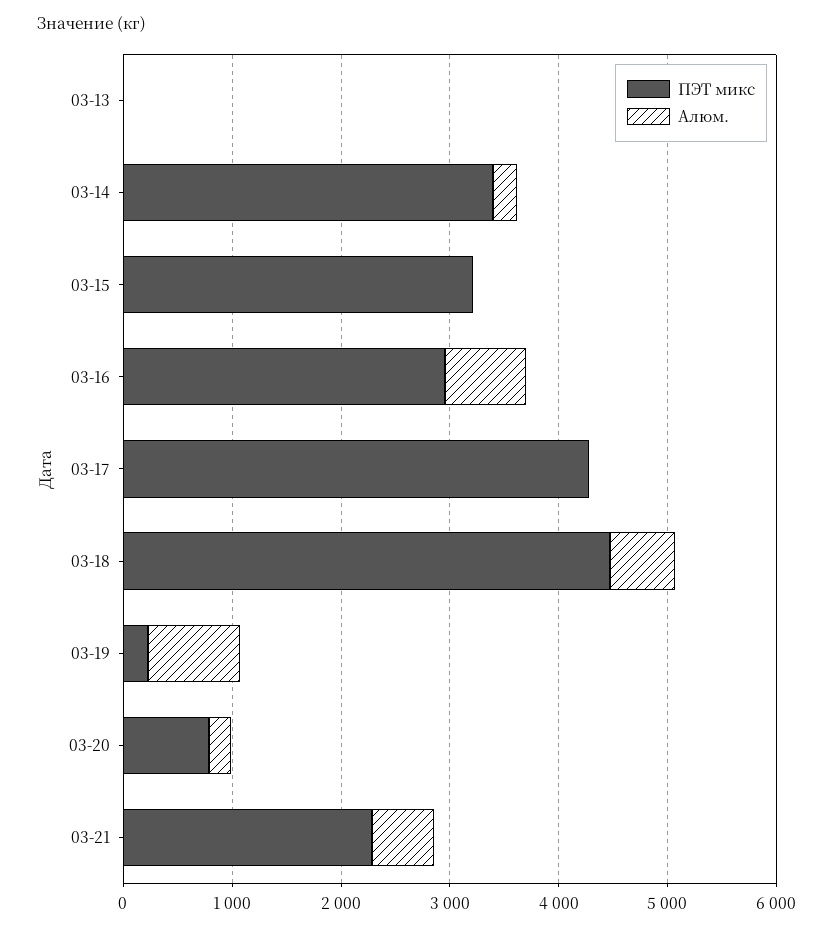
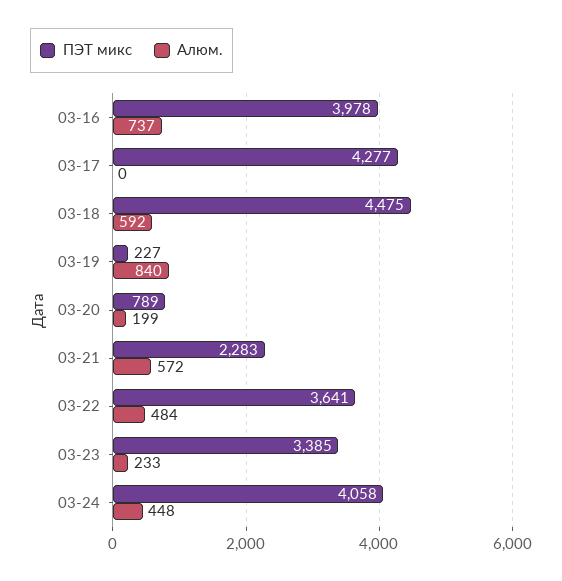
ПЭТ микс, 03-13: 0 -> none
Алюм., 03-13: 0 -> none
ПЭТ микс, 03-14: 3400 -> none
Алюм., 03-14: 200 -> none
ПЭТ микс, 03-15: 3200 -> none
Алюм., 03-15: 0 -> none
ПЭТ микс, 03-16: 3000 -> 3978
ПЭТ микс, 03-22: none -> 3641
Алюм., 03-22: none -> 484
ПЭТ микс, 03-23: none -> 3385
Алюм., 03-23: none -> 233
ПЭТ микс, 03-24: none -> 4058
Алюм., 03-24: none -> 448

